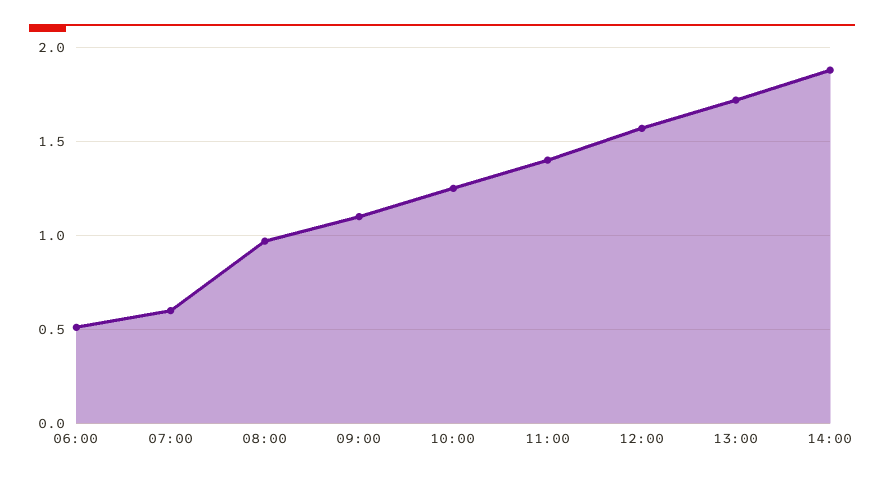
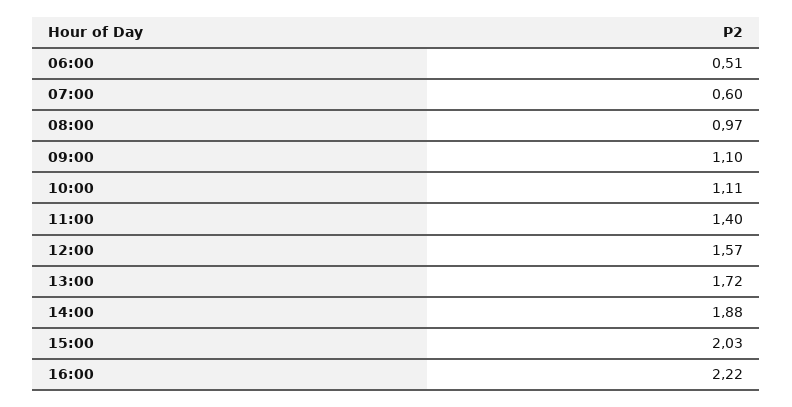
10:00: 1.25 -> 1.11
15:00: none -> 2.03
16:00: none -> 2.22

